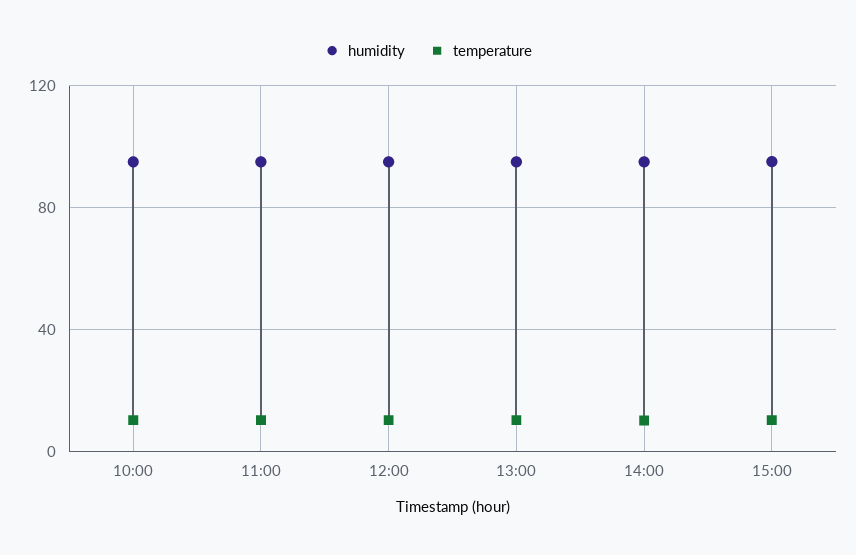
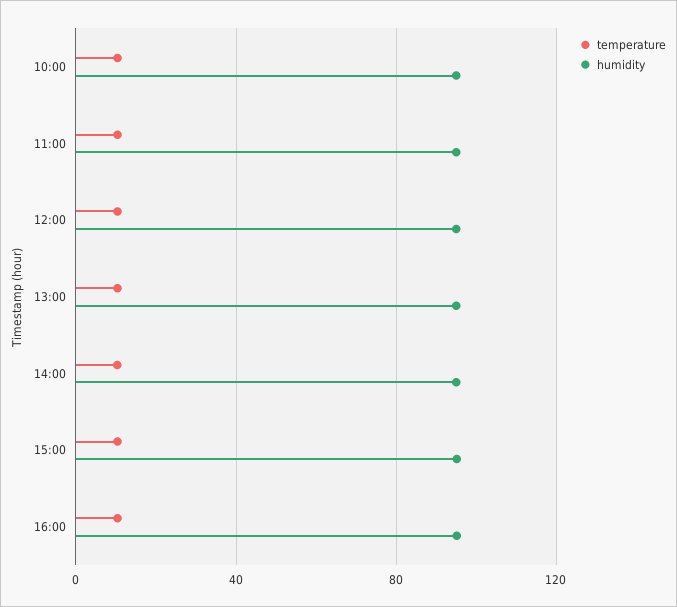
temperature, 16:00: none -> 10
humidity, 16:00: none -> 95

